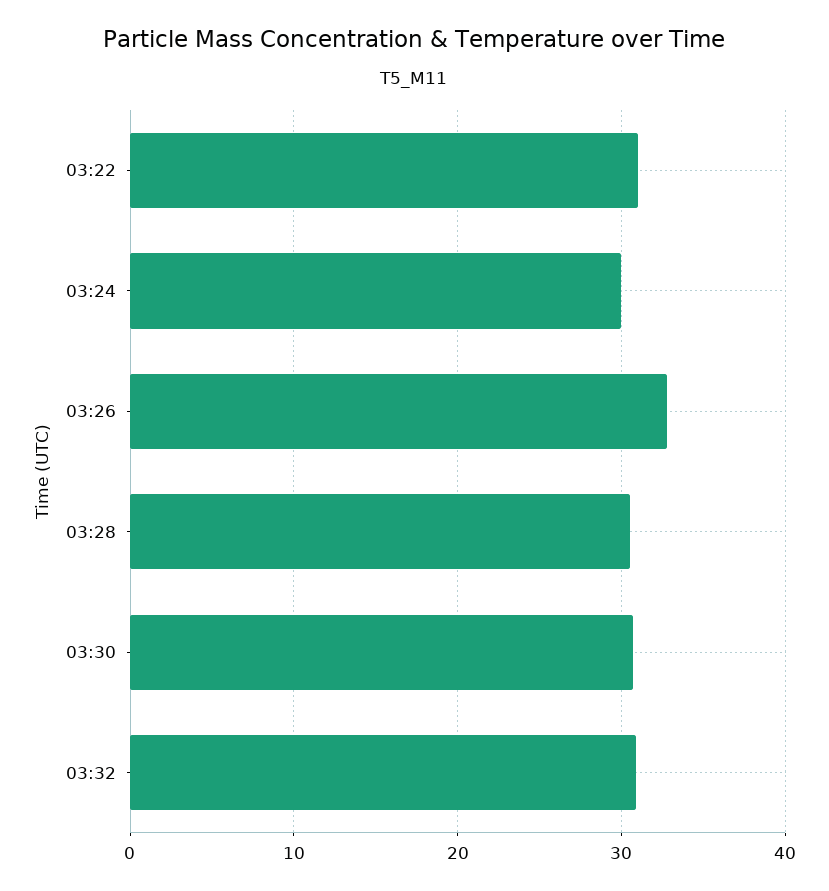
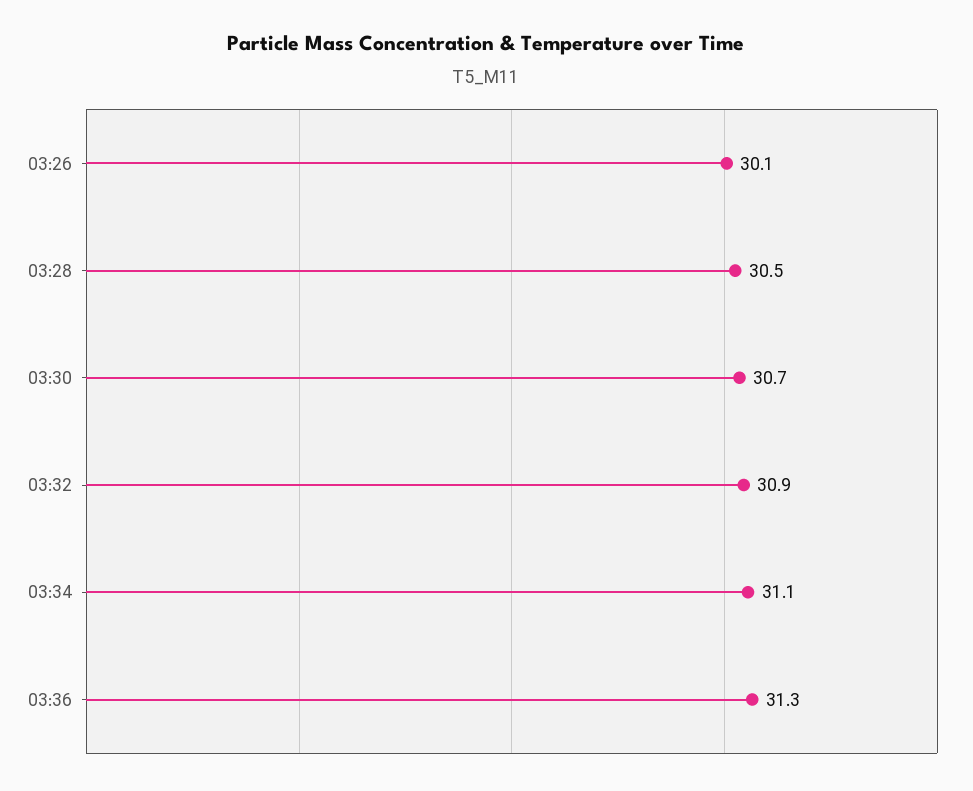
03:22: 31 -> none
03:24: 30 -> none
03:26: 33 -> 30.1
03:34: none -> 31.1
03:36: none -> 31.3

